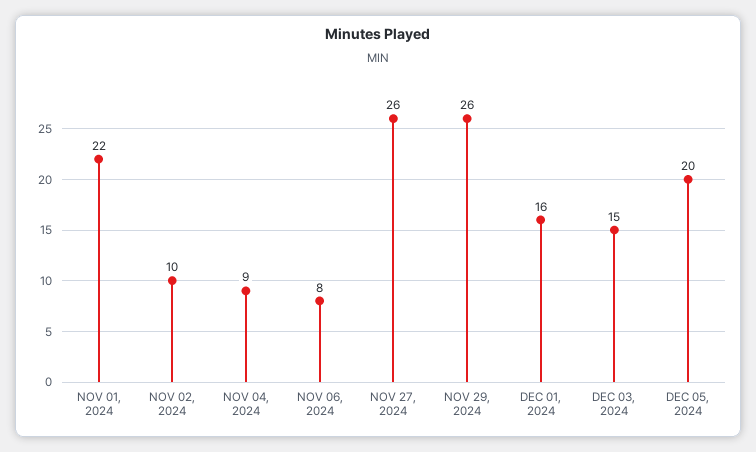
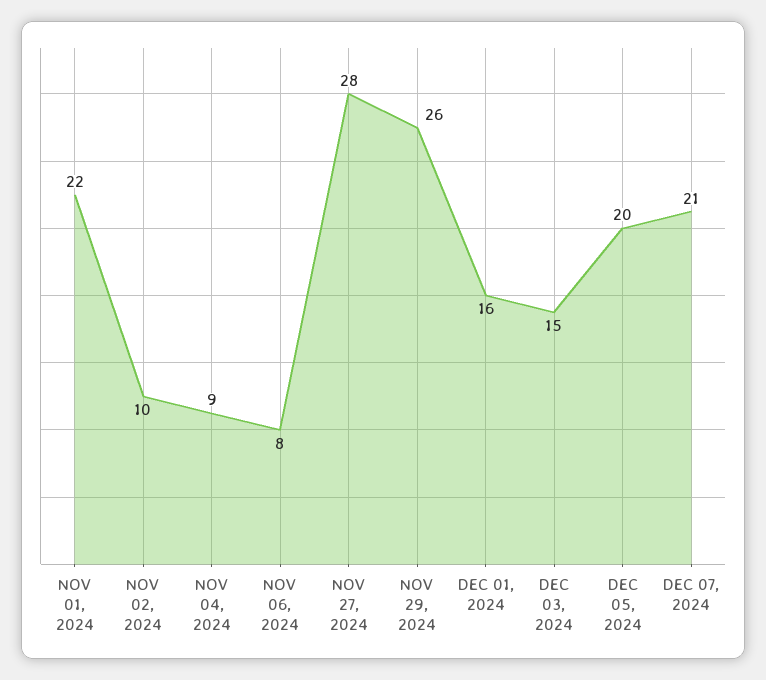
NOV 27, 2024: 26 -> 28
DEC 07, 2024: none -> 21

